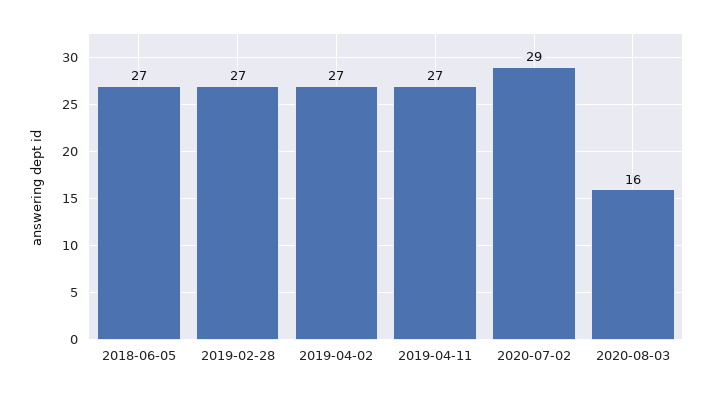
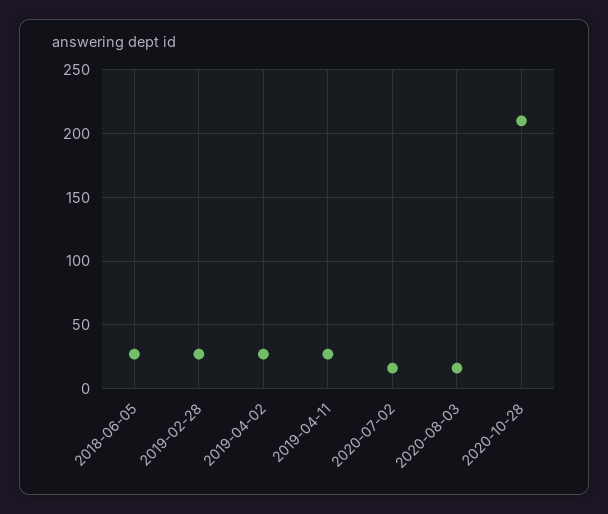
2020-07-02: 29 -> 15
2020-10-28: none -> 210

